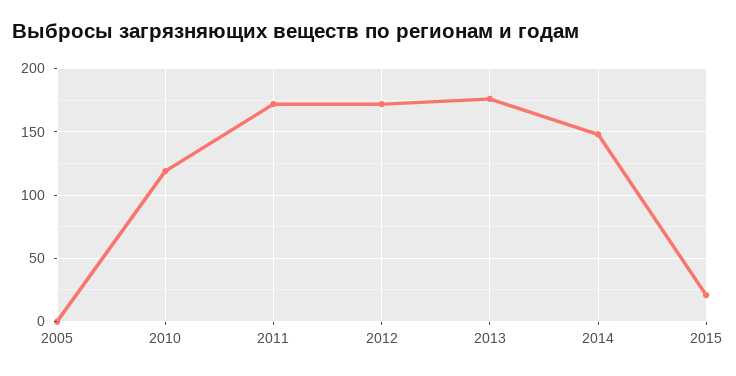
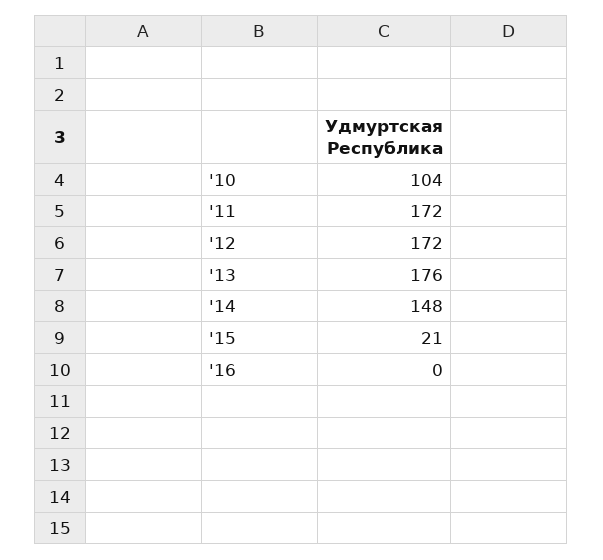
2005: 0 -> none
2010: 120 -> 104
'16: none -> 0

